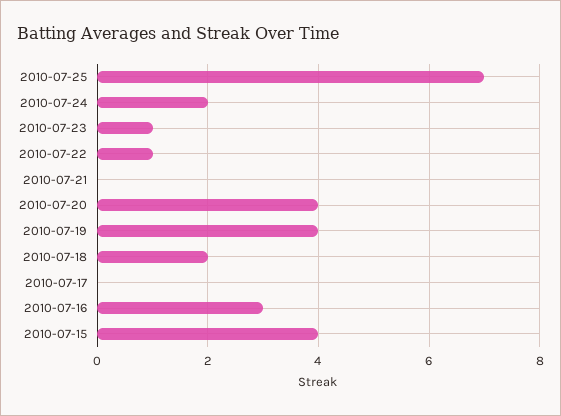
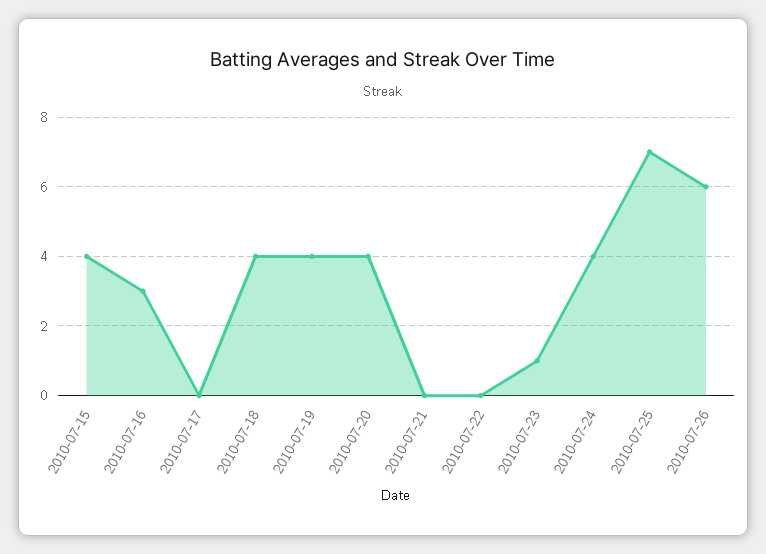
2010-07-24: 2 -> 4
2010-07-22: 1 -> 0
2010-07-18: 2 -> 4
2010-07-26: none -> 6

